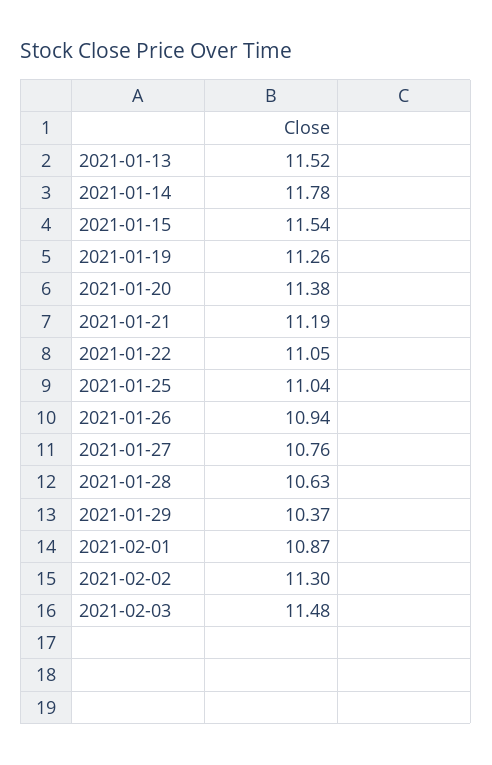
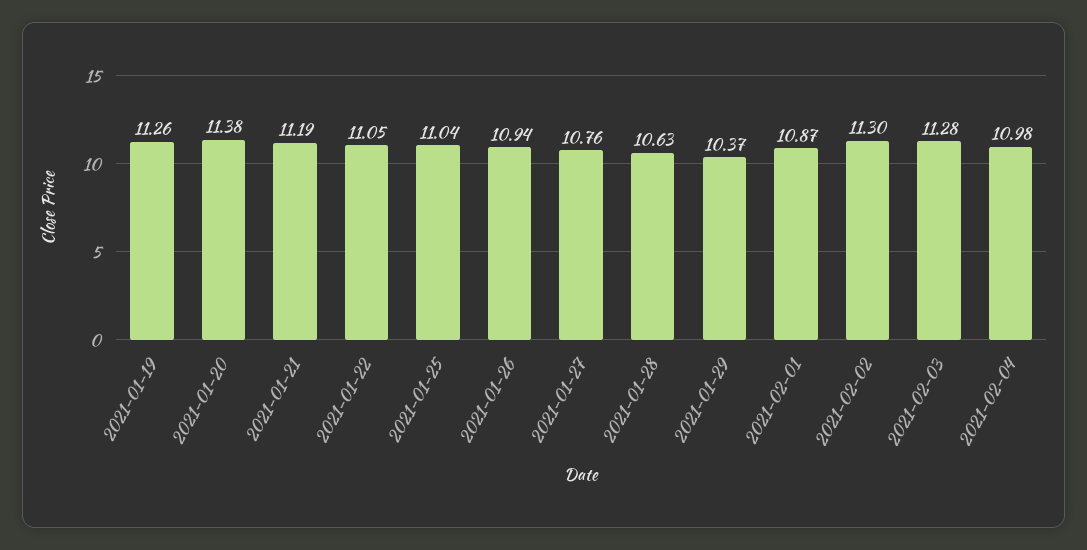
2021-01-13: 11.52 -> none
2021-01-14: 11.78 -> none
2021-01-15: 11.54 -> none
2021-02-03: 11.48 -> 11.28
2021-02-04: none -> 10.98

